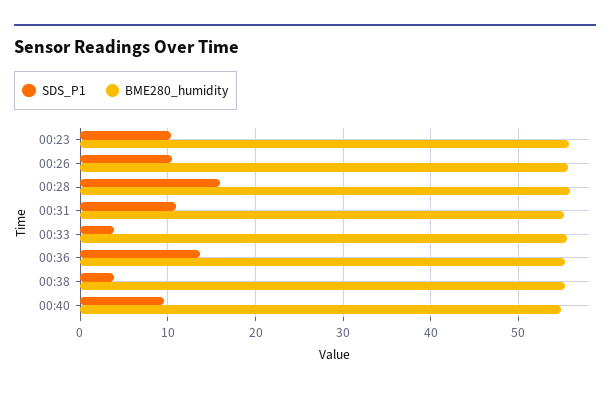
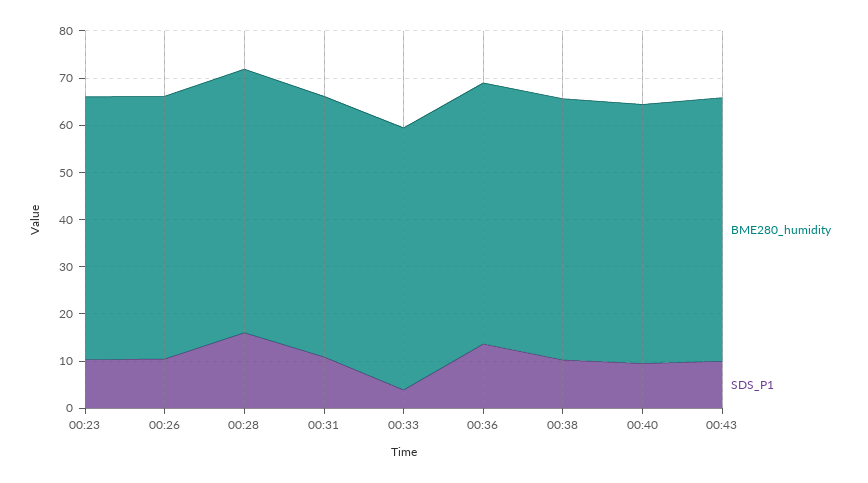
SDS_P1, 00:38: 4 -> 10
BME280_humidity, 00:43: none -> 56
SDS_P1, 00:43: none -> 10

